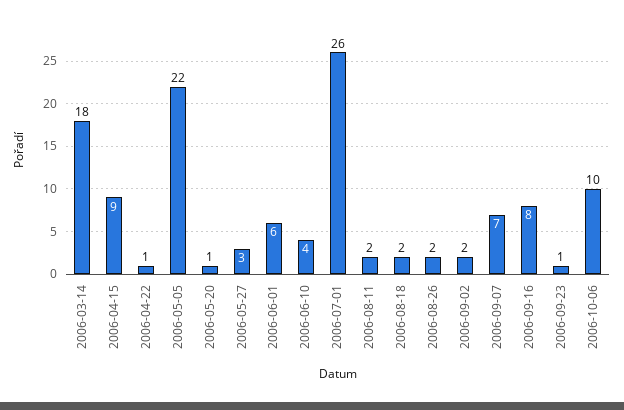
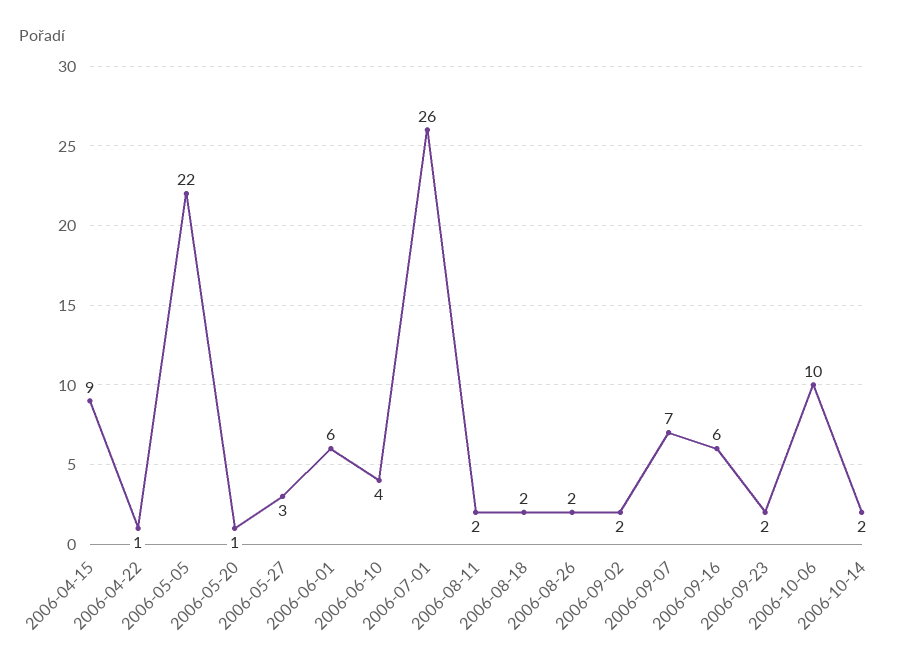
2006-03-14: 18 -> none
2006-09-16: 8 -> 6
2006-09-23: 1 -> 2
2006-10-14: none -> 2

